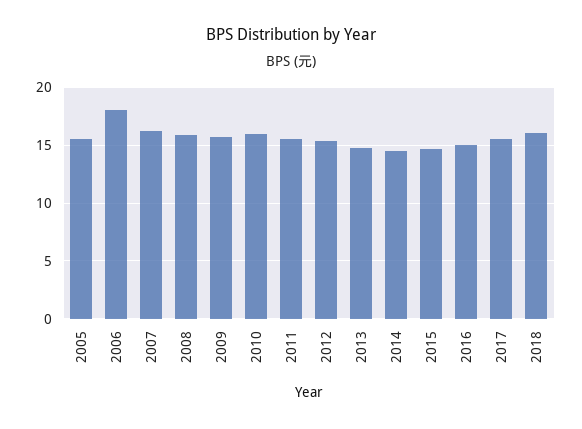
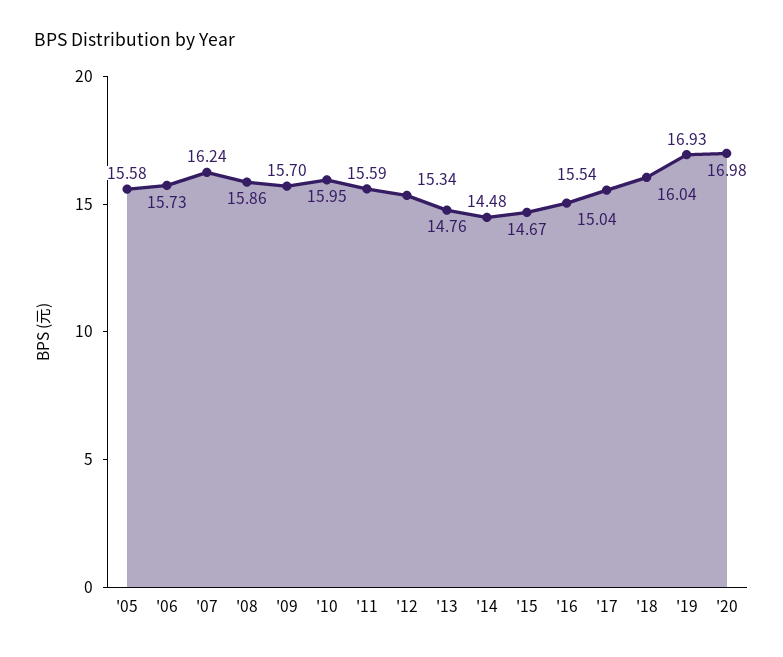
2006: 18 -> 15.73
'19: none -> 16.93
'20: none -> 16.98

